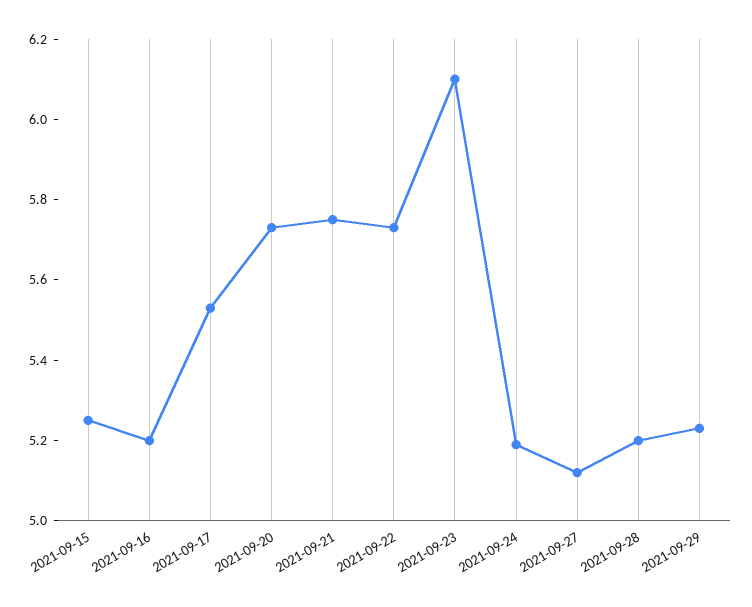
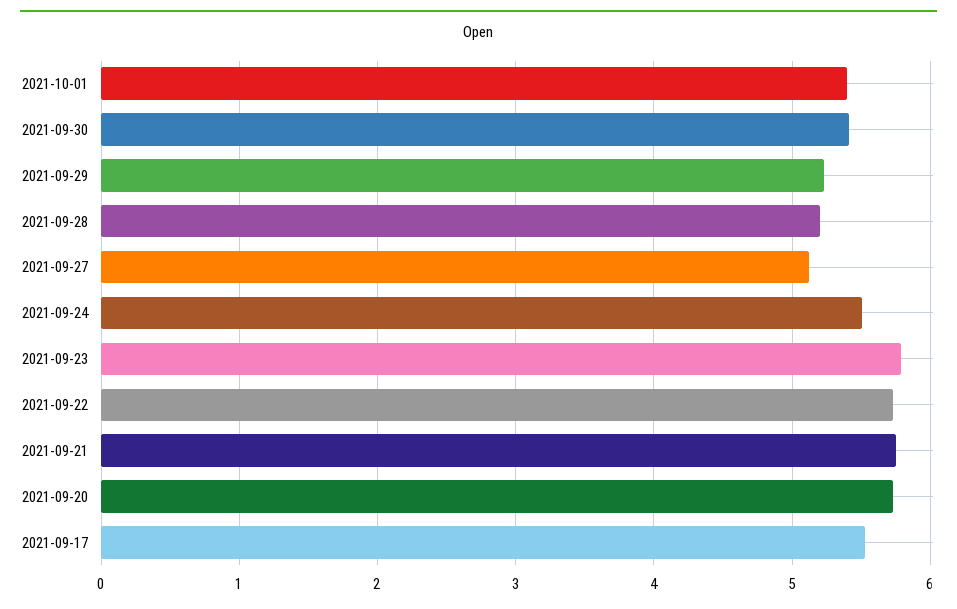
2021-09-15: 5.25 -> none
2021-09-16: 5.2 -> none
2021-09-23: 6.1 -> 5.8
2021-09-24: 5.2 -> 5.5
2021-10-01: none -> 5.4
2021-09-30: none -> 5.4

